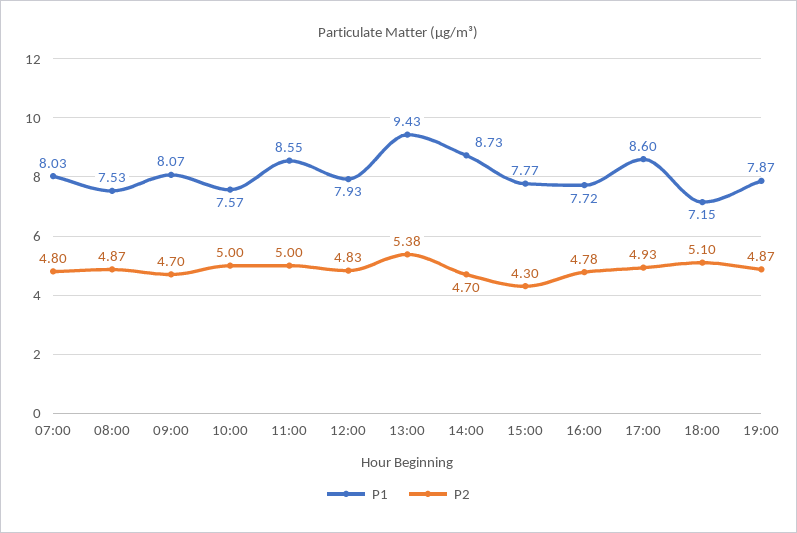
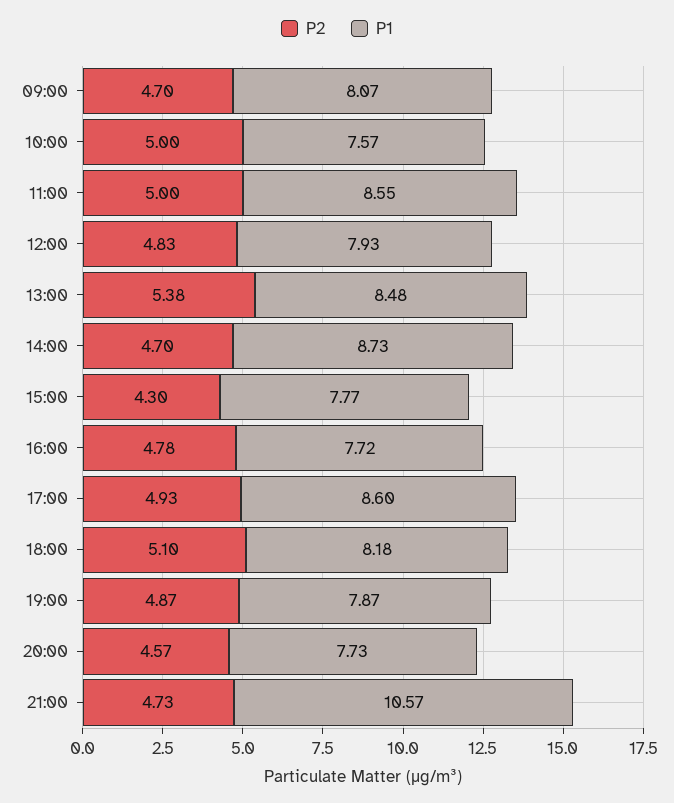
P1, 07:00: 8.03 -> none
P2, 07:00: 4.8 -> none
P1, 08:00: 7.53 -> none
P2, 08:00: 4.87 -> none
P1, 13:00: 9.43 -> 8.48
P1, 18:00: 7.15 -> 8.18
P2, 20:00: none -> 4.57
P1, 20:00: none -> 7.73
P2, 21:00: none -> 4.73
P1, 21:00: none -> 10.57

